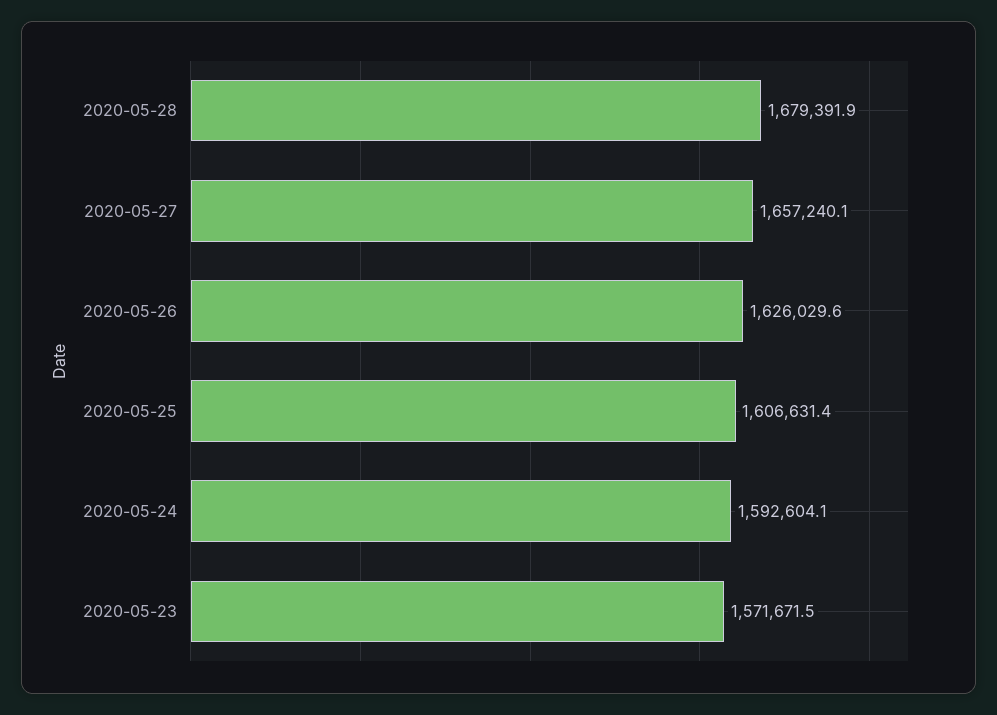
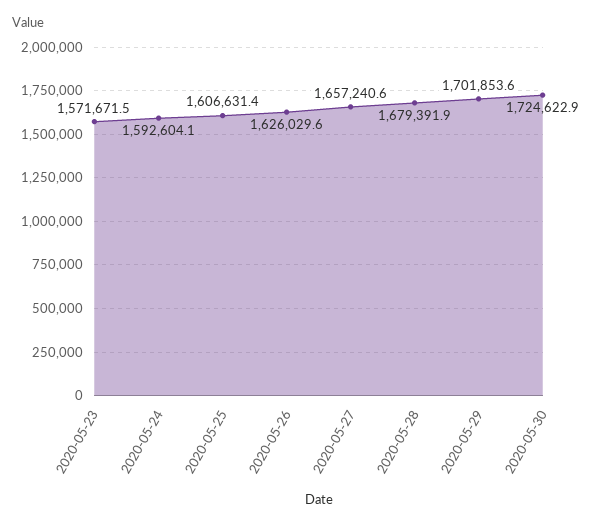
2020-05-27: 1657240.1 -> 1657240.6
2020-05-29: none -> 1701853.6
2020-05-30: none -> 1724622.9

